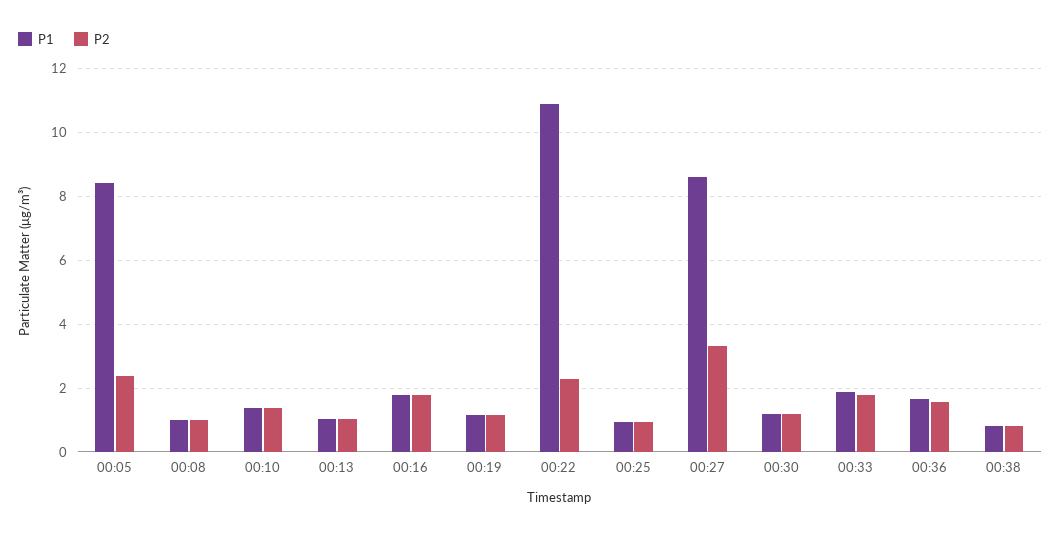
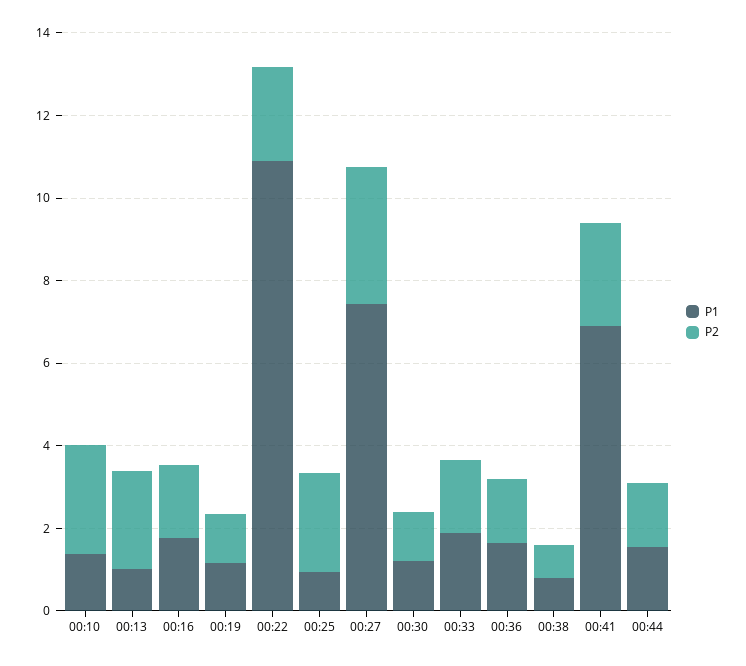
P1, 00:05: 8.4 -> none
P2, 00:05: 2.4 -> none
P1, 00:08: 1 -> none
P2, 00:08: 1 -> none
P2, 00:10: 1.4 -> 2.5
P2, 00:13: 1 -> 2.5
P2, 00:25: 1 -> 2.5
P1, 00:27: 8.6 -> 7.5
P1, 00:41: none -> 7
P2, 00:41: none -> 2.5
P1, 00:44: none -> 1.5
P2, 00:44: none -> 1.5

